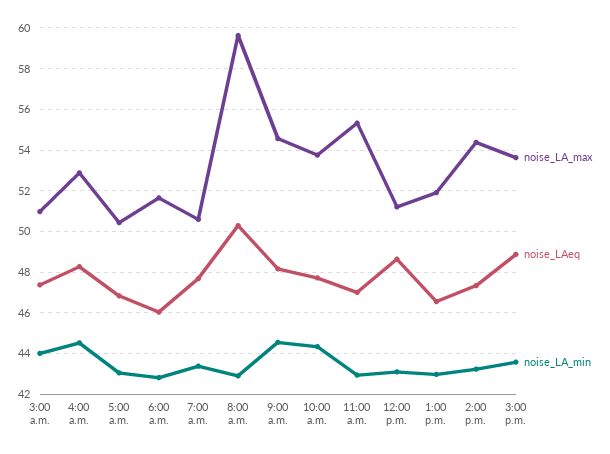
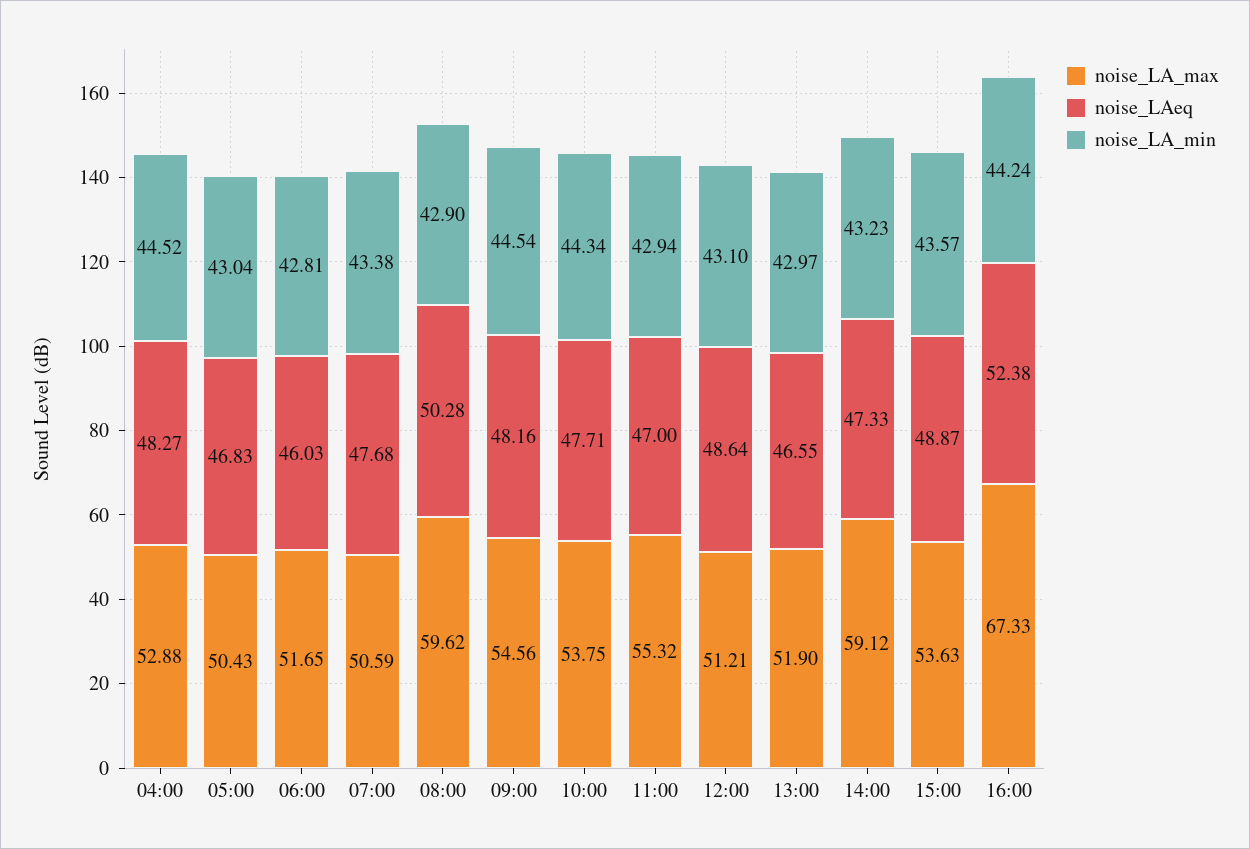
noise_LA_max, 3:00 a.m.: 51 -> none
noise_LAeq, 3:00 a.m.: 47.5 -> none
noise_LA_min, 3:00 a.m.: 44 -> none
noise_LA_max, 2:00 p.m.: 54.5 -> 59.12
noise_LA_max, 16:00: none -> 67.33
noise_LAeq, 16:00: none -> 52.38
noise_LA_min, 16:00: none -> 44.24

